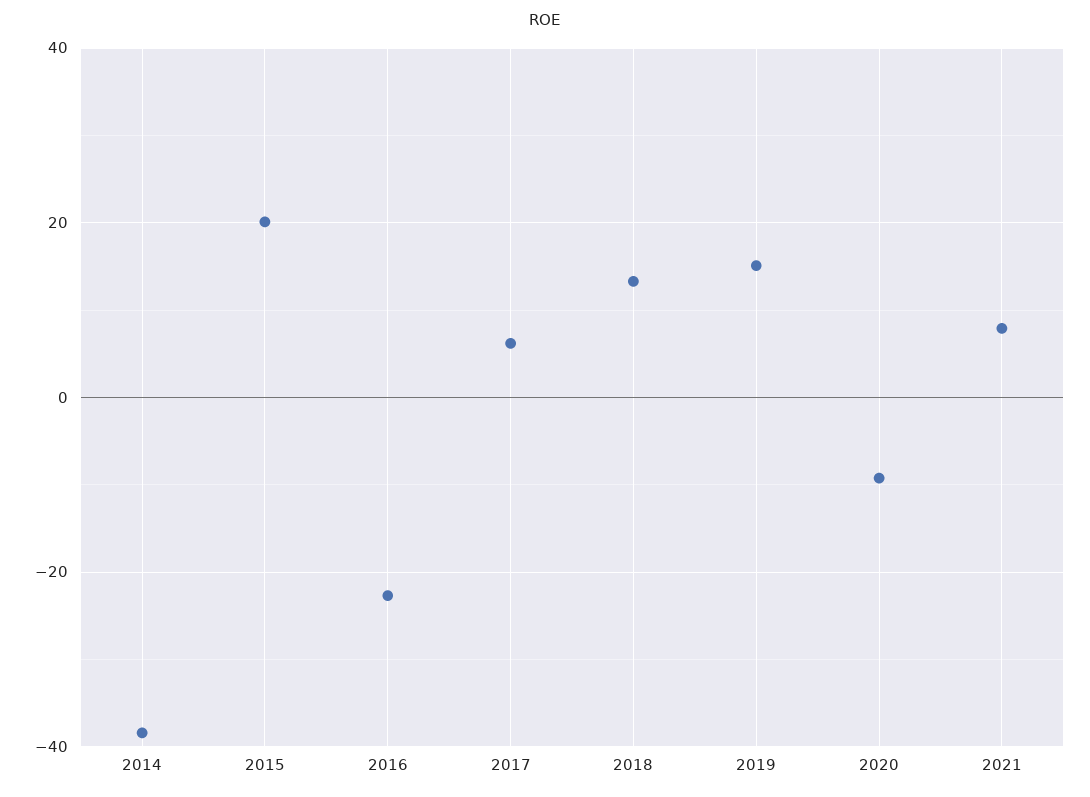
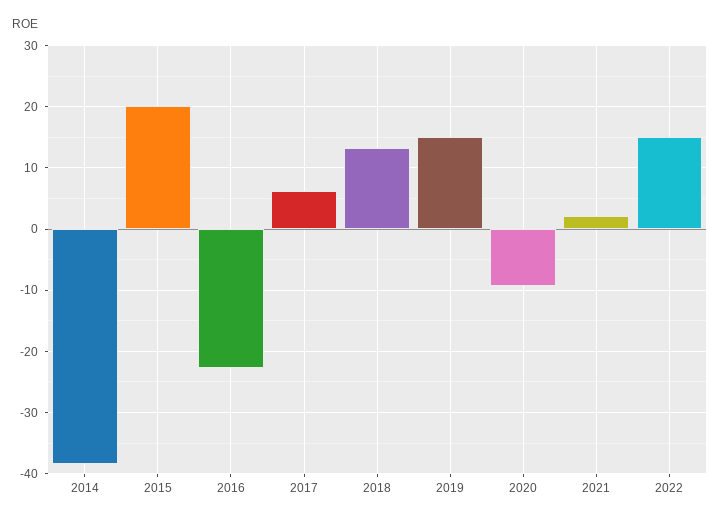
2021: 8 -> 2
2022: none -> 15

